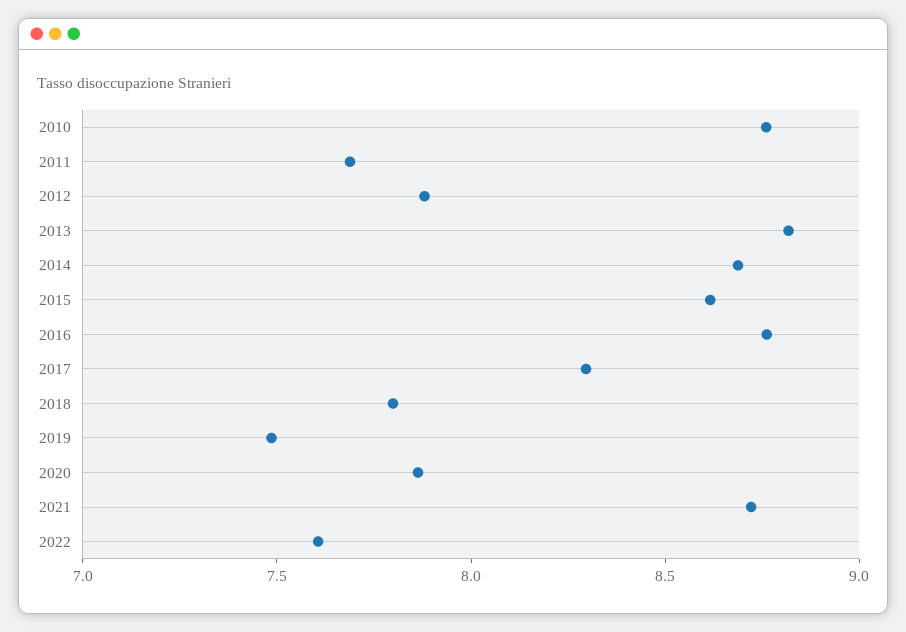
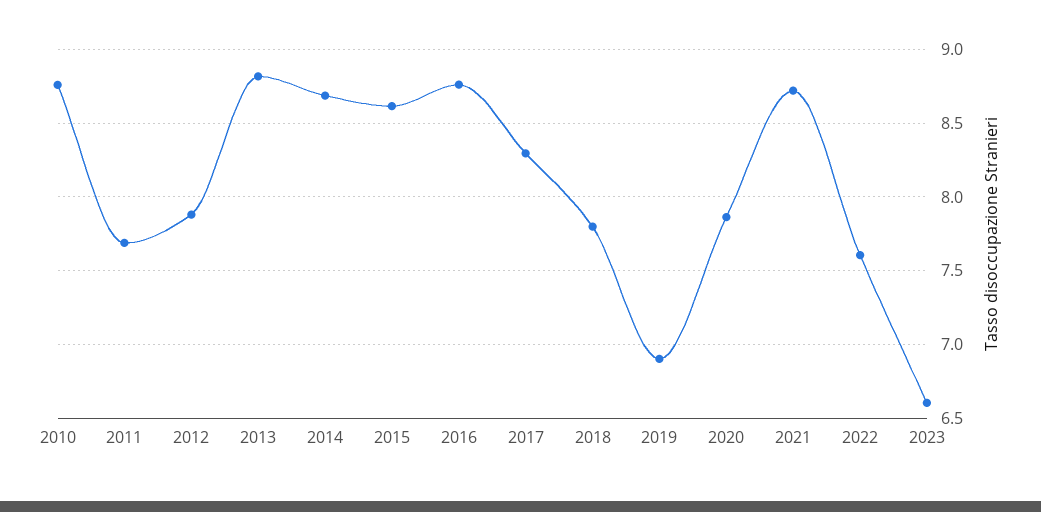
2019: 7.5 -> 6.9
2023: none -> 6.6

